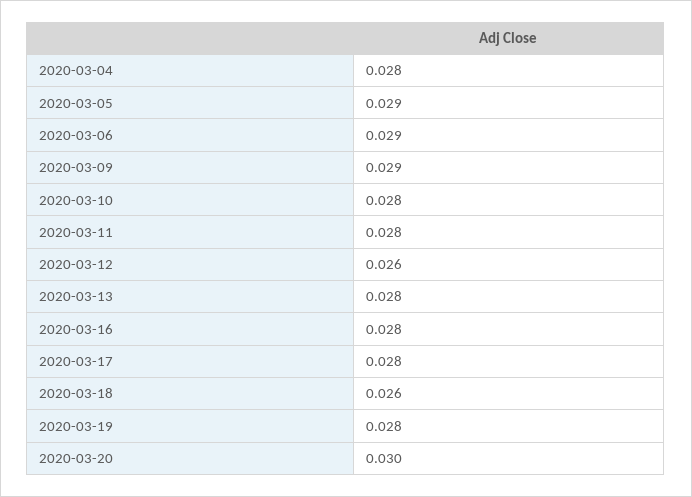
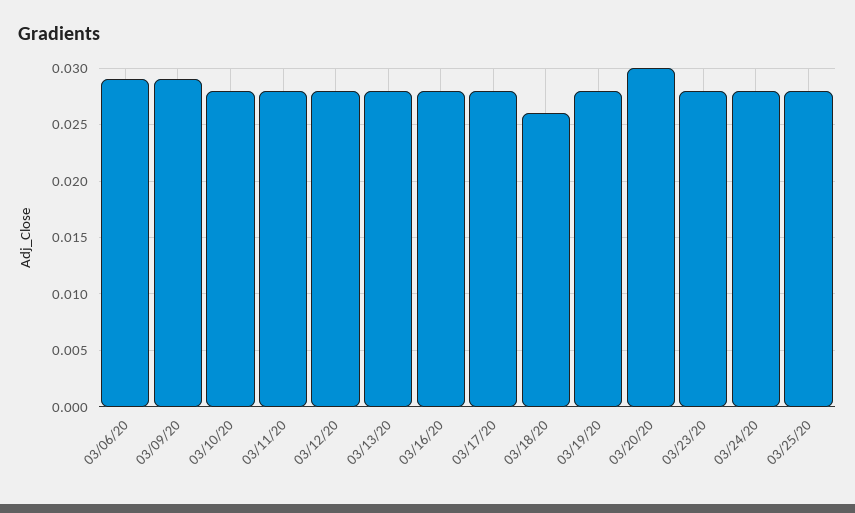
2020-03-04: 0.028 -> none
2020-03-05: 0.029 -> none
2020-03-12: 0.026 -> 0.028
03/23/20: none -> 0.028
03/24/20: none -> 0.028
03/25/20: none -> 0.028

